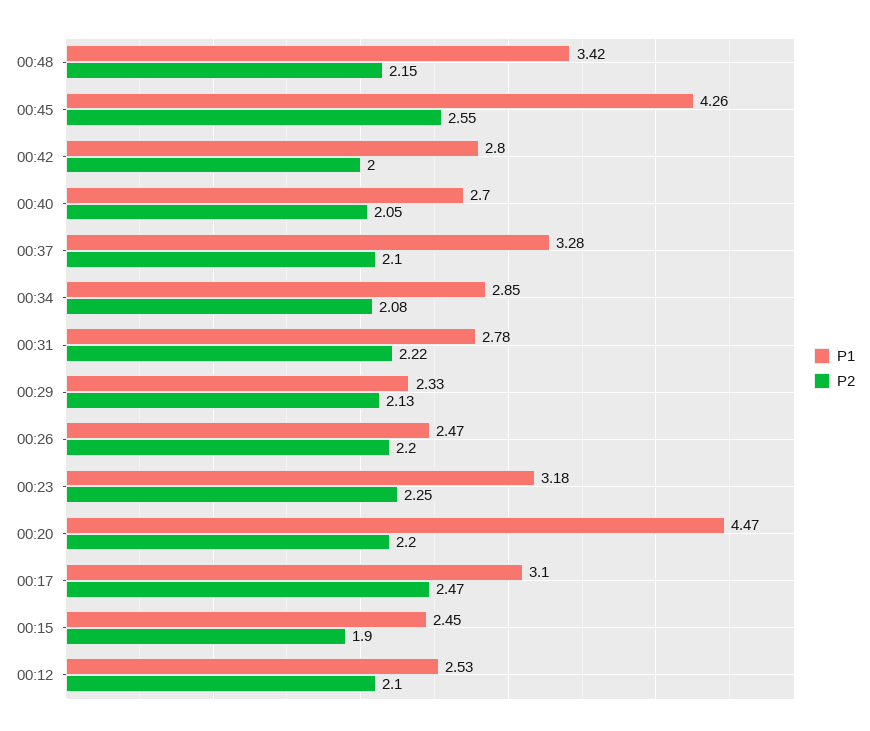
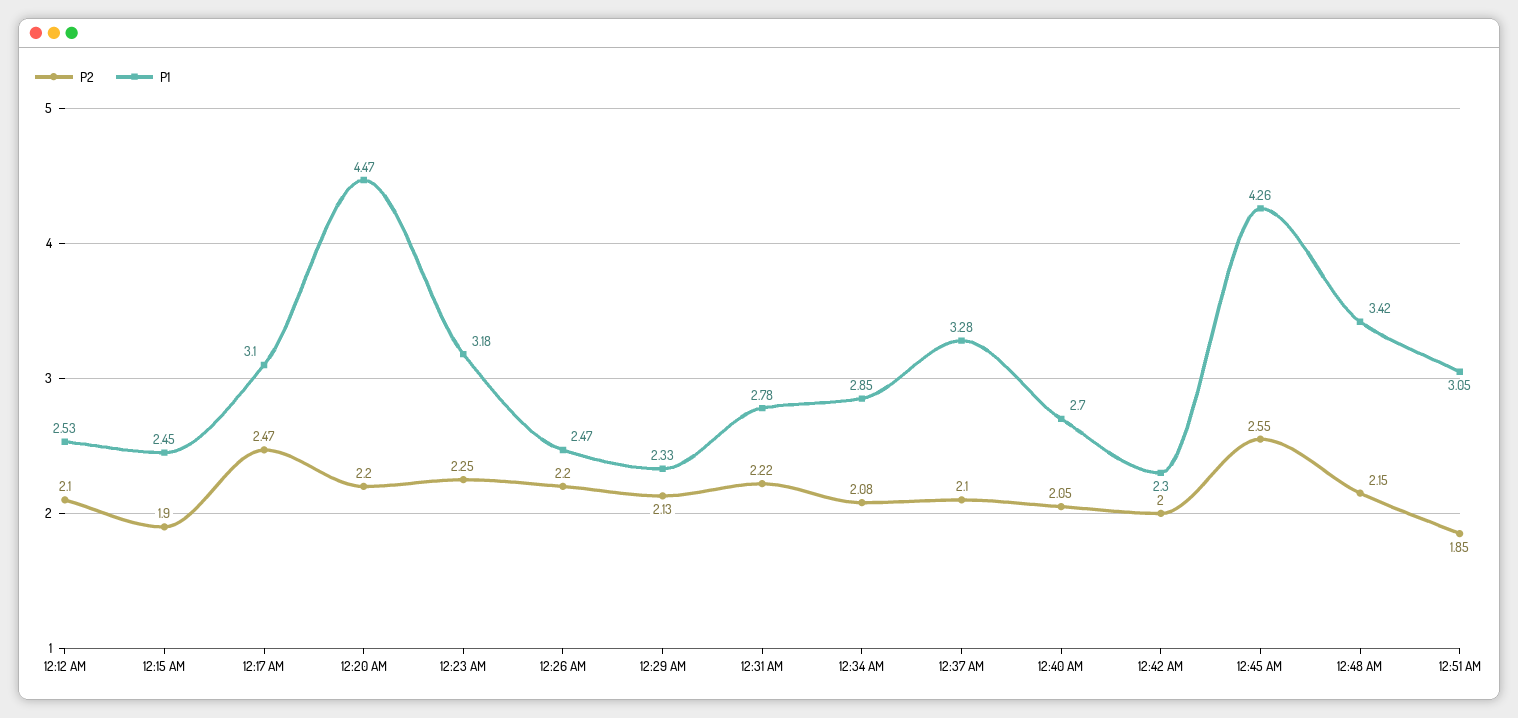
P1, 00:42: 2.8 -> 2.3
P2, 12:51 AM: none -> 1.85
P1, 12:51 AM: none -> 3.05

